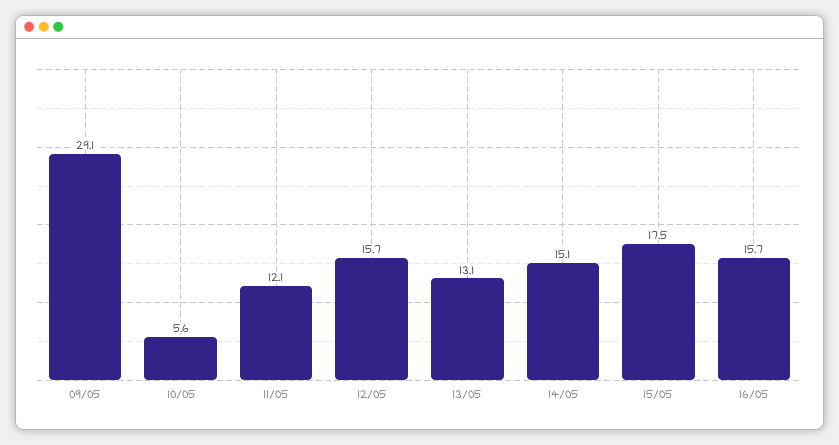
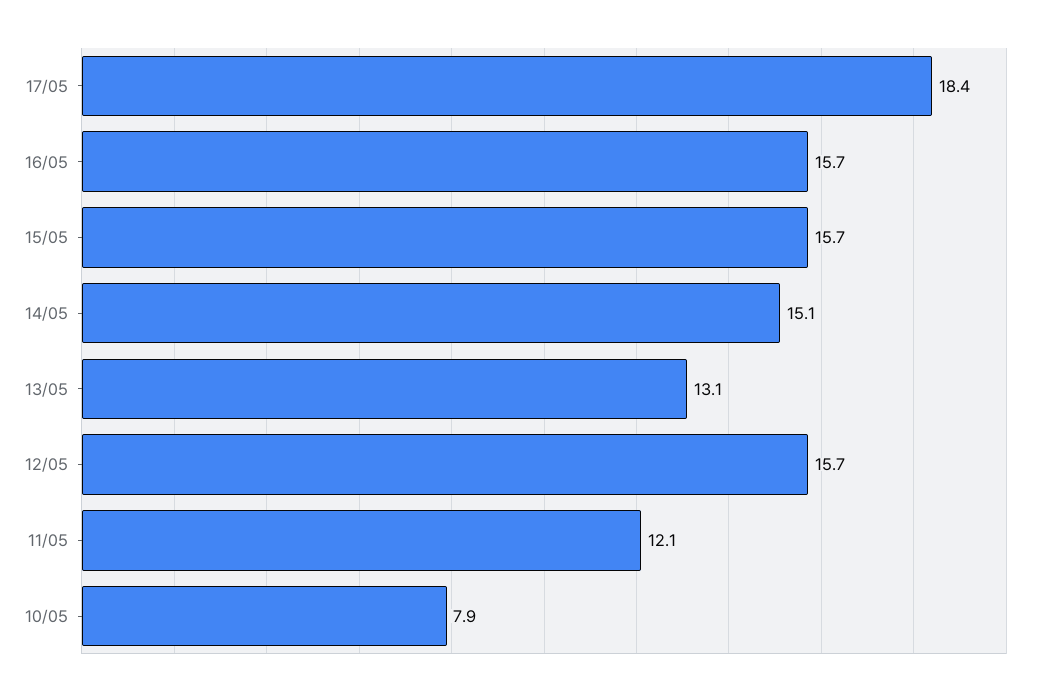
09/05: 29.1 -> none
10/05: 5.6 -> 7.9
15/05: 17.5 -> 15.7
17/05: none -> 18.4

